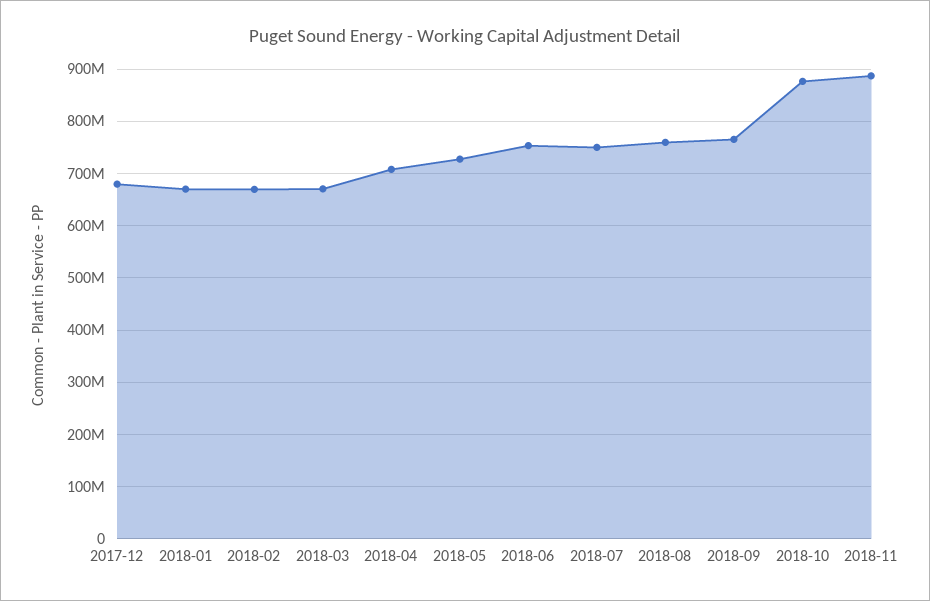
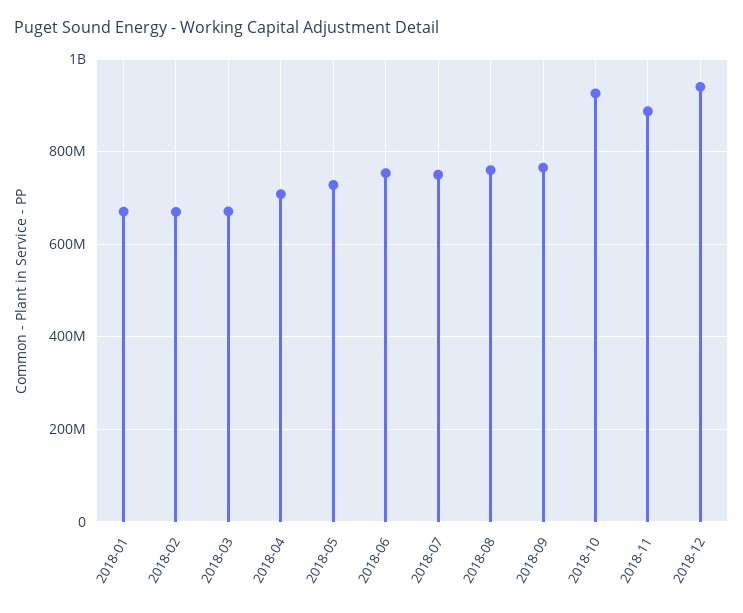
2017-12: 680000000 -> none
2018-10: 880000000 -> 920000000
2018-12: none -> 940000000

